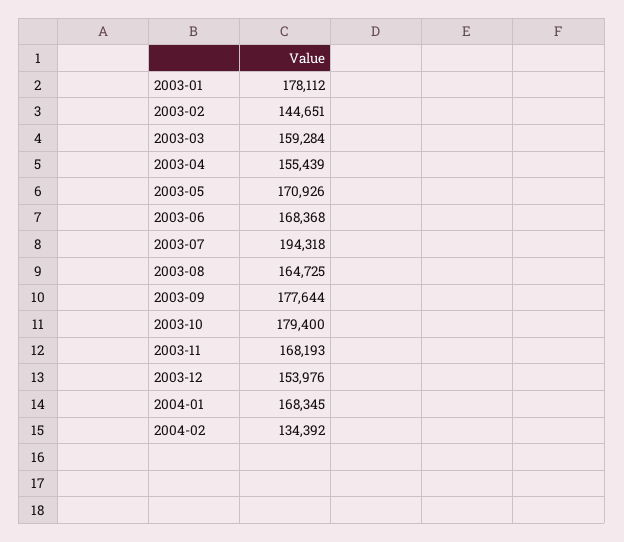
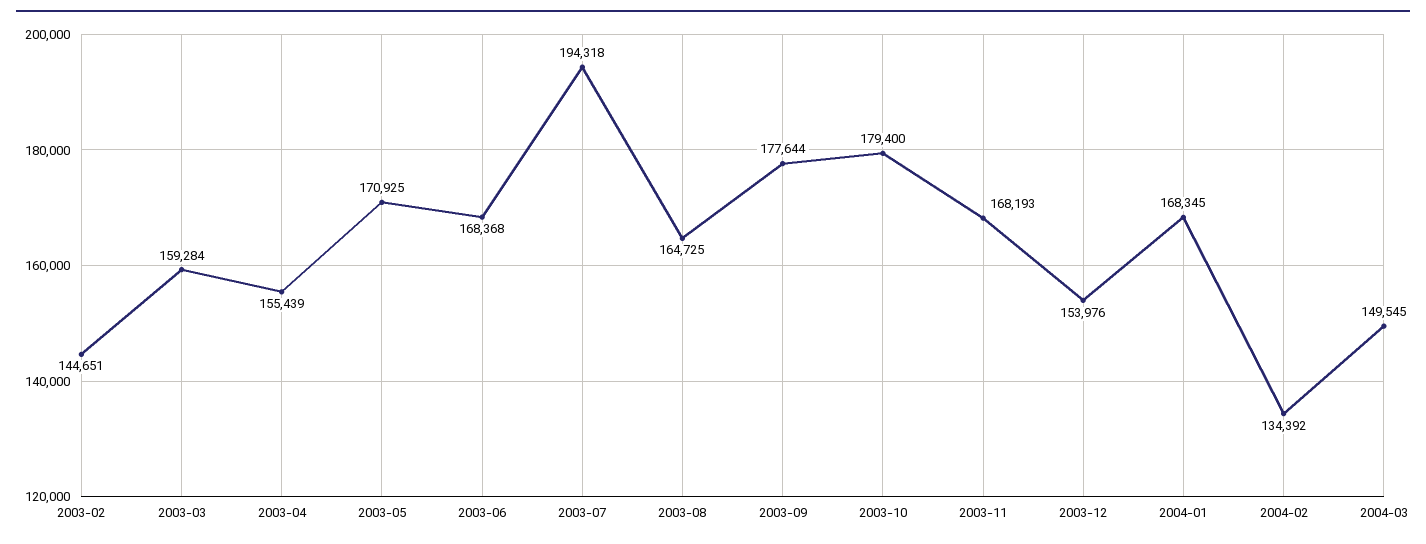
2003-01: 178112 -> none
2003-05: 170926 -> 170925
2004-03: none -> 149545

